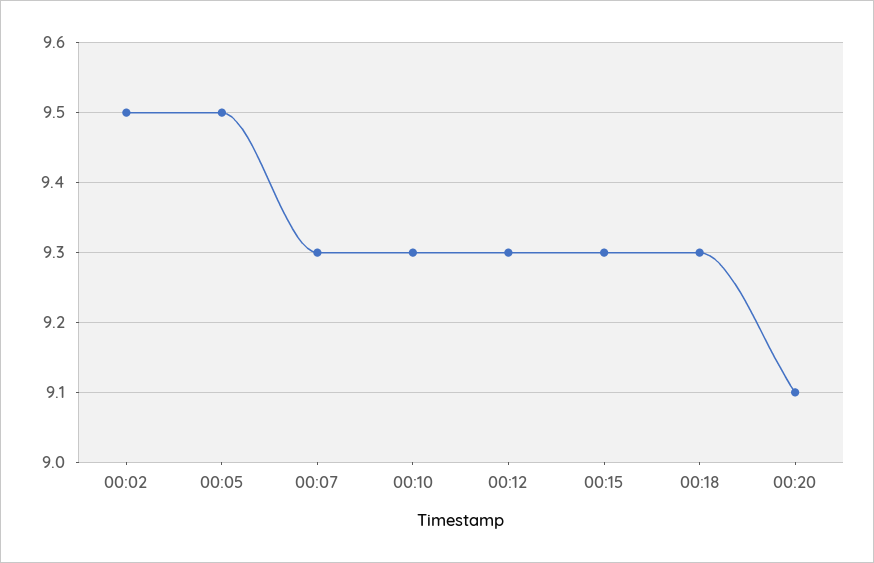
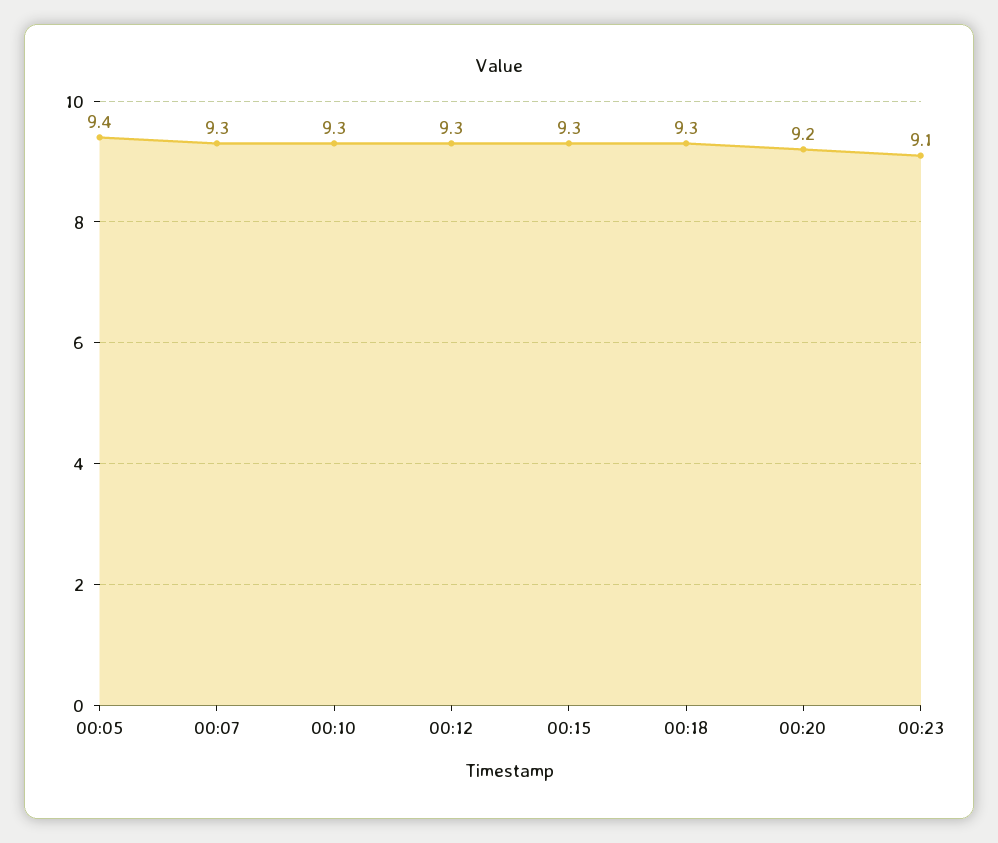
00:02: 9.5 -> none
00:05: 9.5 -> 9.4
00:20: 9.1 -> 9.2
00:23: none -> 9.1

